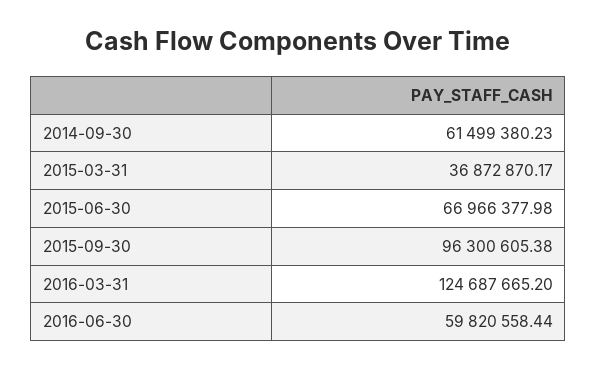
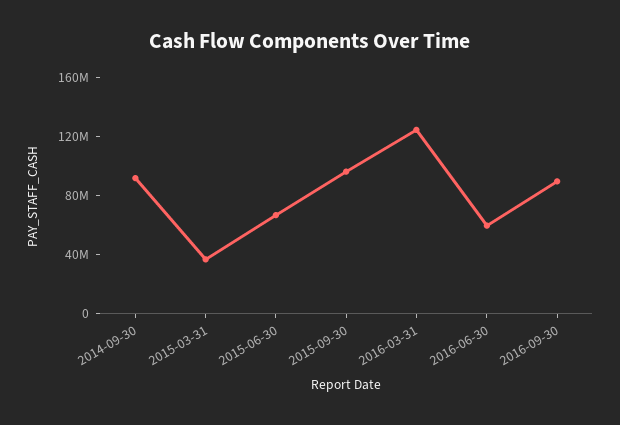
2014-09-30: 61499380.23 -> 90000000
2016-09-30: none -> 90000000

